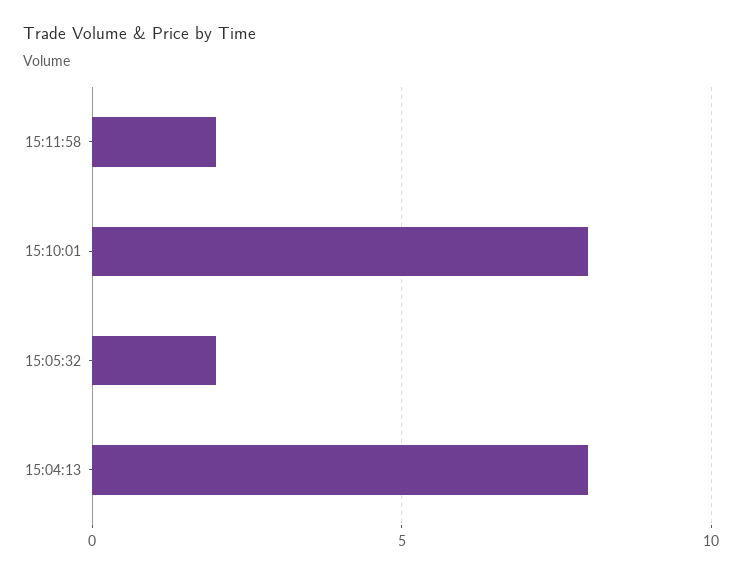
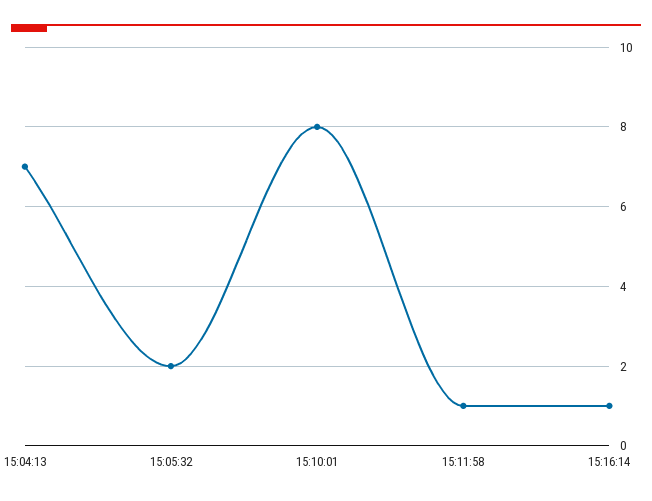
15:11:58: 2 -> 1
15:04:13: 8 -> 7
15:16:14: none -> 1

